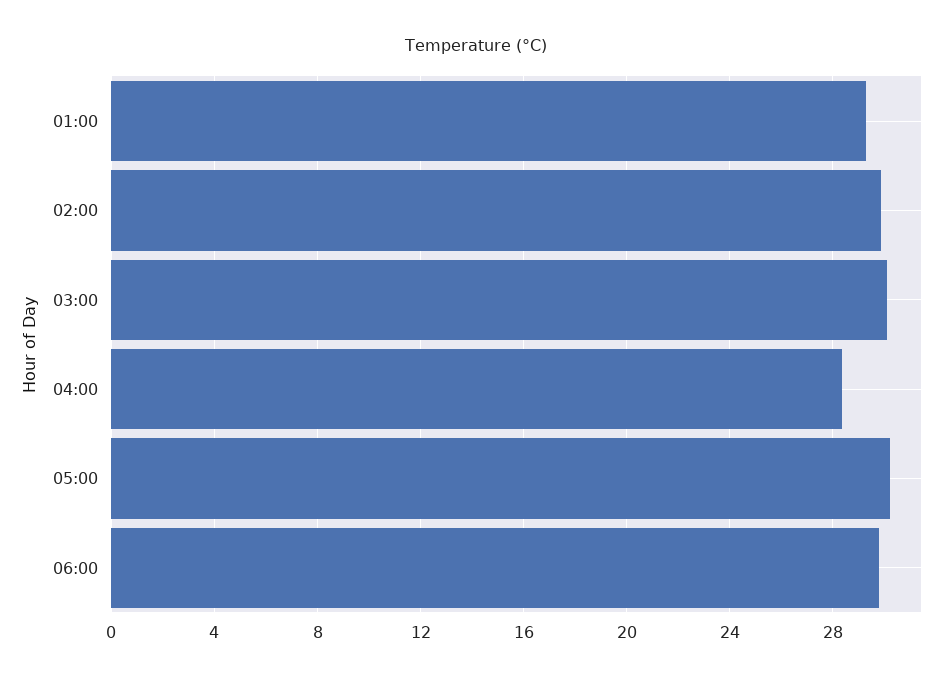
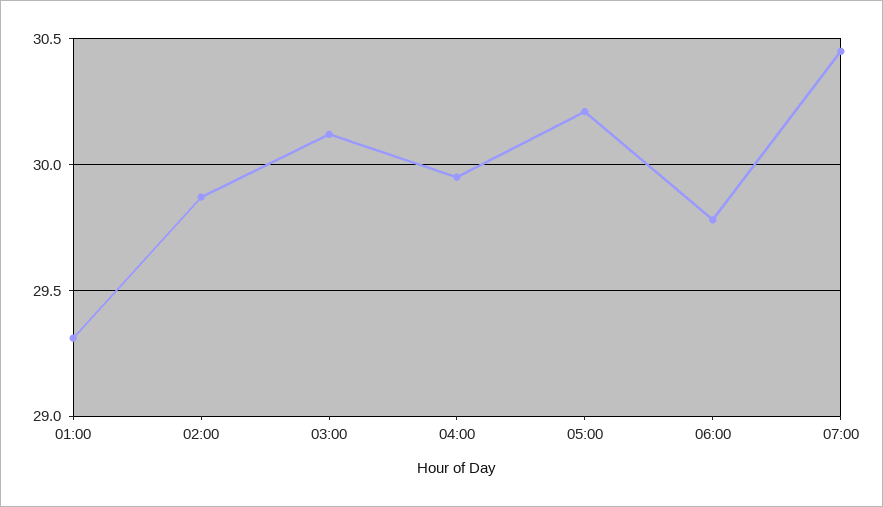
04:00: 28.5 -> 29.95
07:00: none -> 30.45

